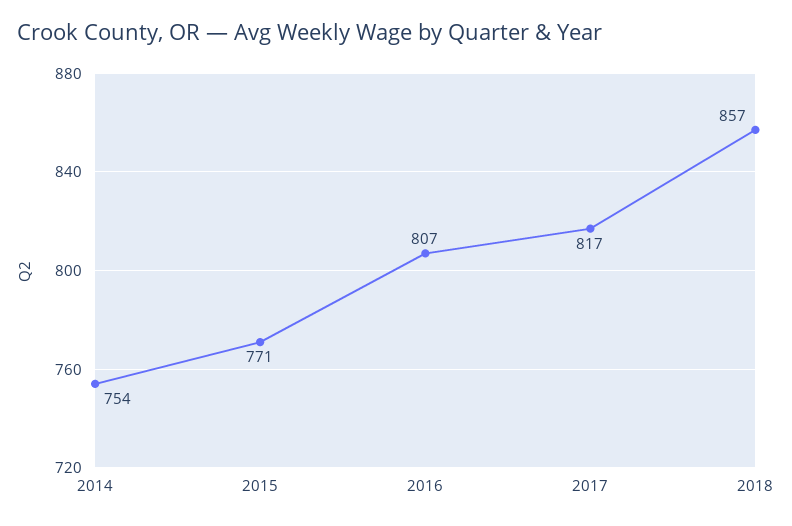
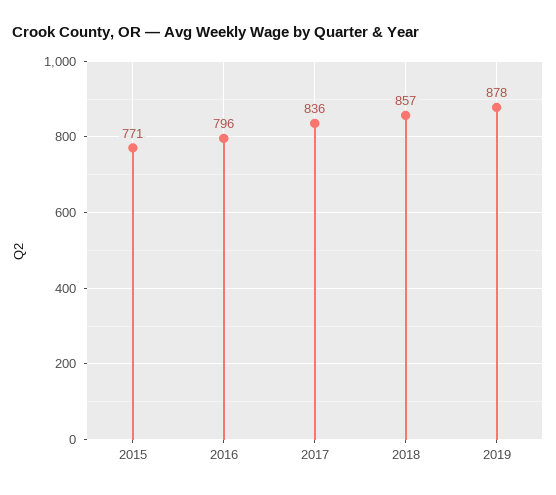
2014: 754 -> none
2016: 807 -> 796
2017: 817 -> 836
2019: none -> 878

